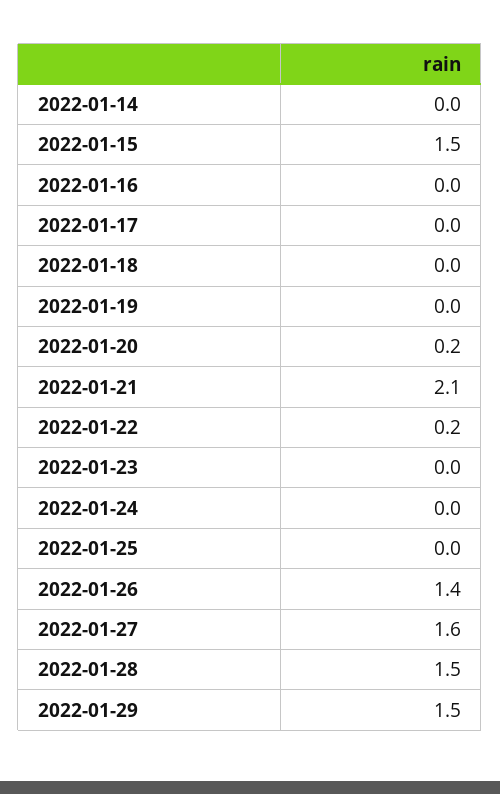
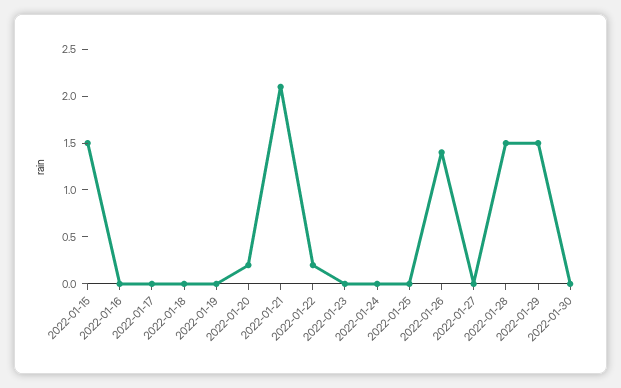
2022-01-14: 0 -> none
2022-01-27: 1.6 -> 0
2022-01-30: none -> 0

